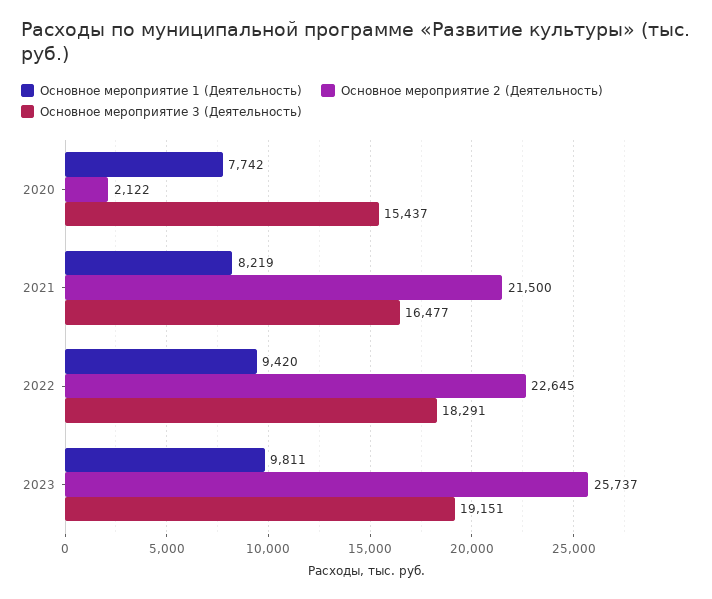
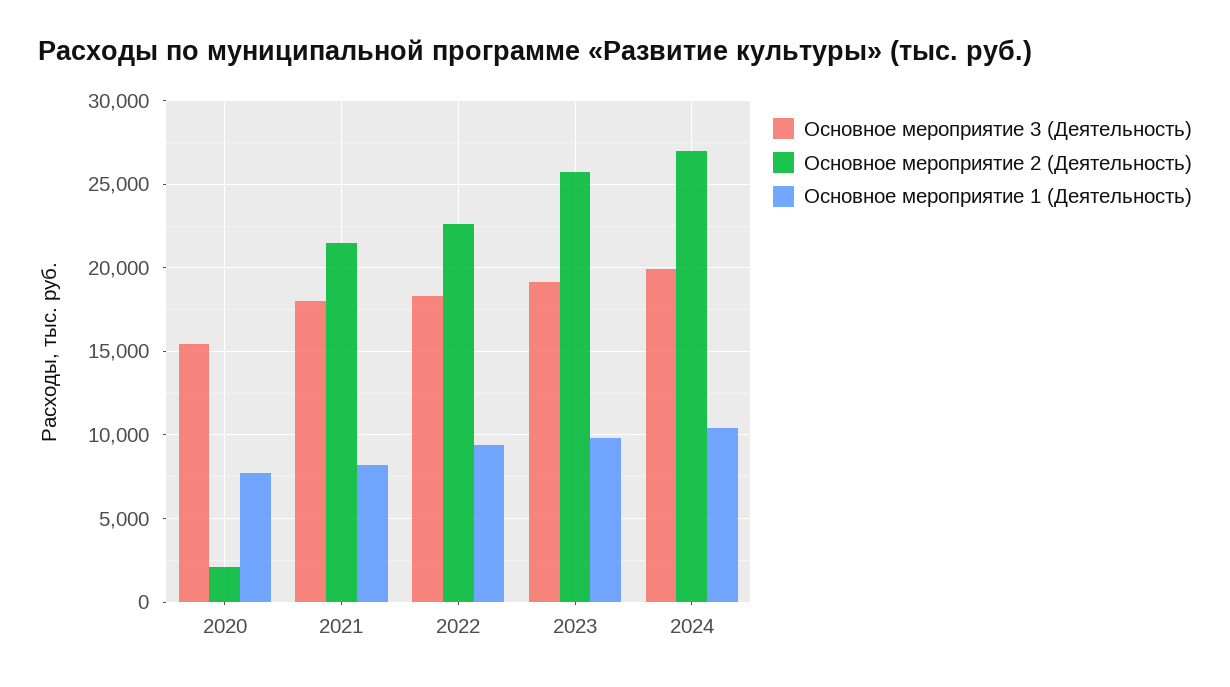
Основное мероприятие 3 (Деятельность), 2021: 16477 -> 18000
Основное мероприятие 3 (Деятельность), 2024: none -> 20000
Основное мероприятие 2 (Деятельность), 2024: none -> 27000
Основное мероприятие 1 (Деятельность), 2024: none -> 10500

